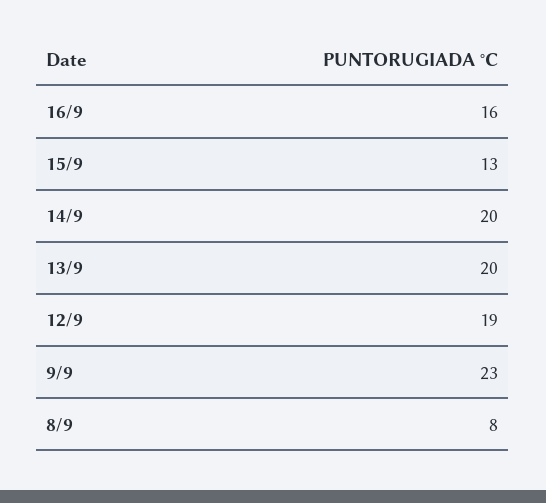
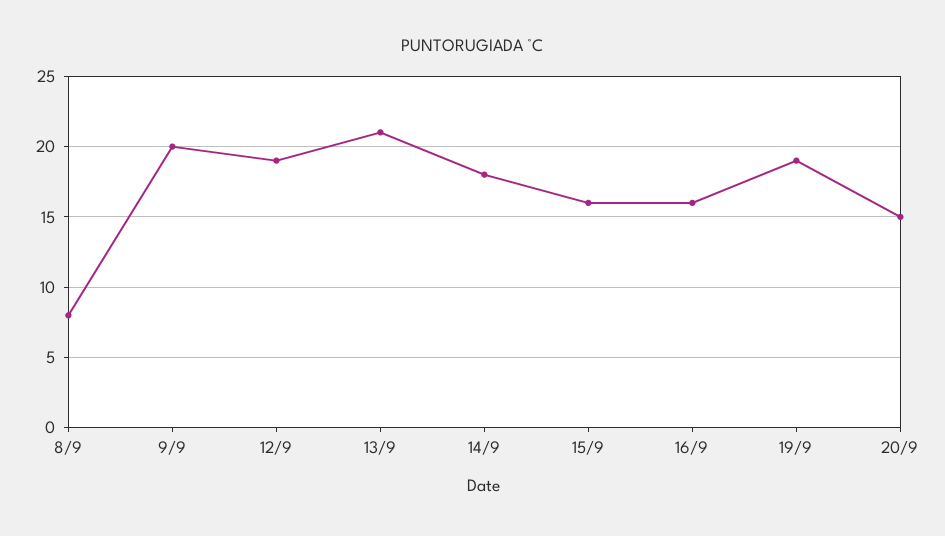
15/9: 13 -> 16
14/9: 20 -> 18
13/9: 20 -> 21
9/9: 23 -> 20
19/9: none -> 19
20/9: none -> 15

